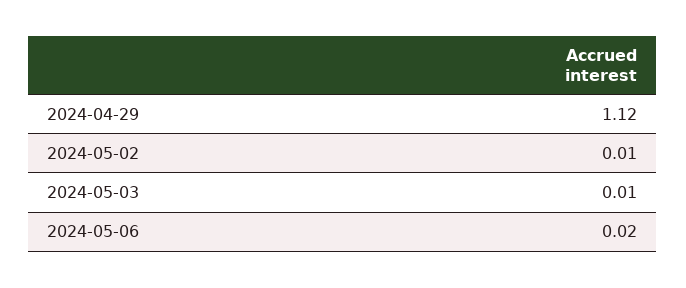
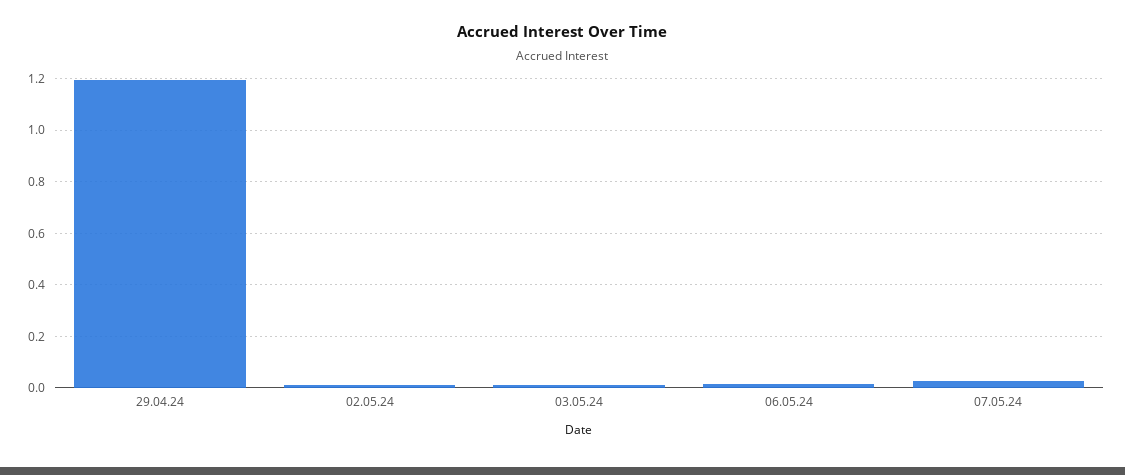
2024-04-29: 1.12 -> 1.2
07.05.24: none -> 0.025

